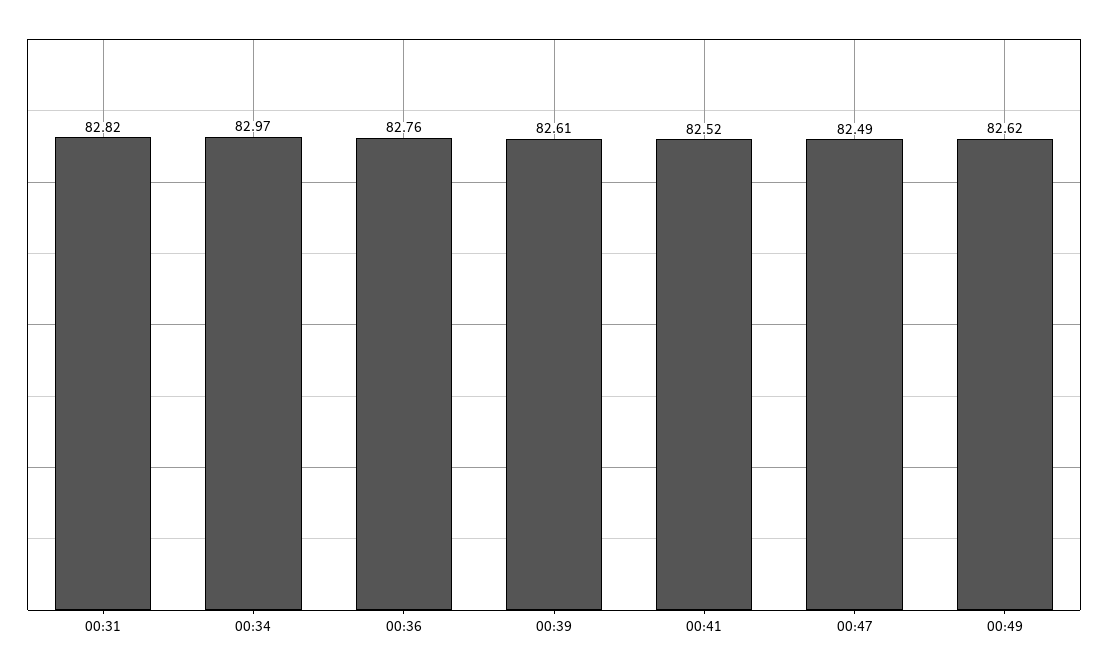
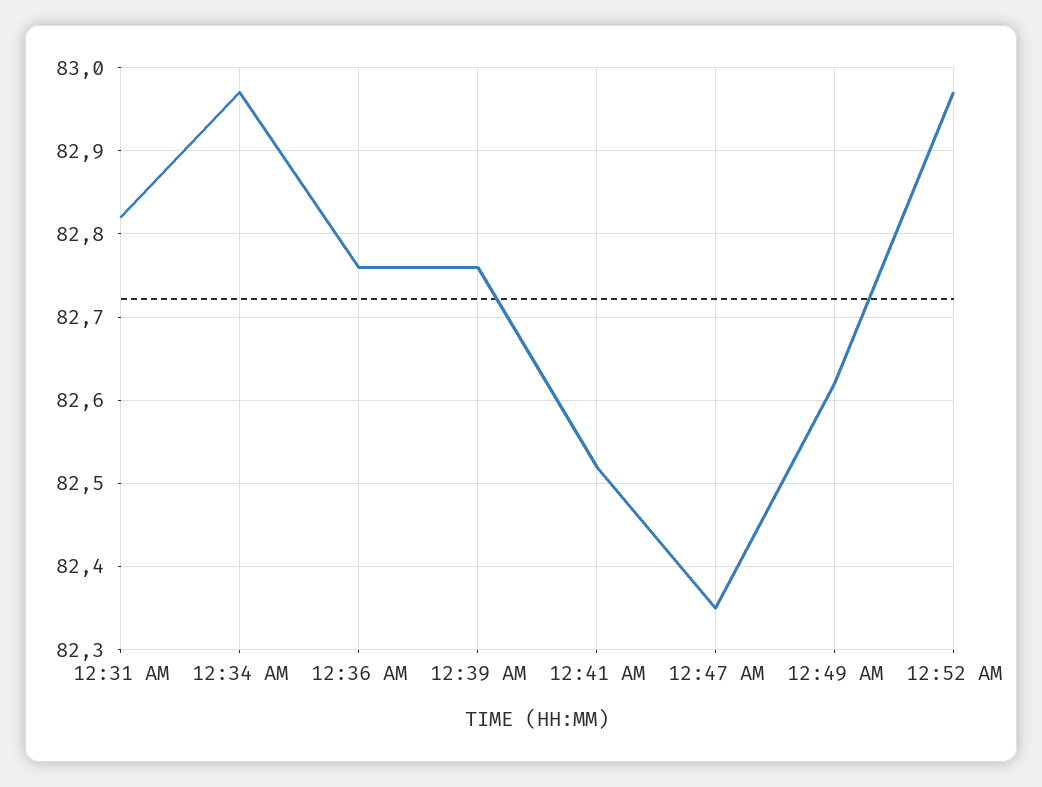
00:39: 82.61 -> 82.76
00:47: 82.49 -> 82.35
12:52 AM: none -> 82.97

